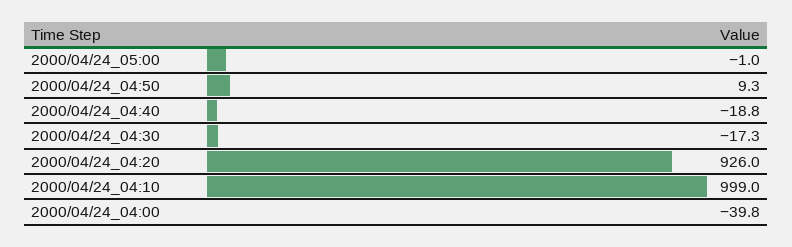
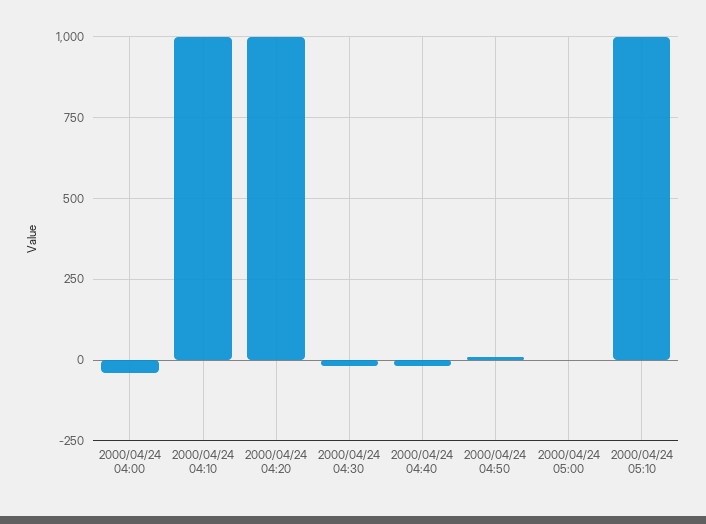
2000/04/24_04:20: 926 -> 1000
2000/04/24 05:10: none -> 1000

